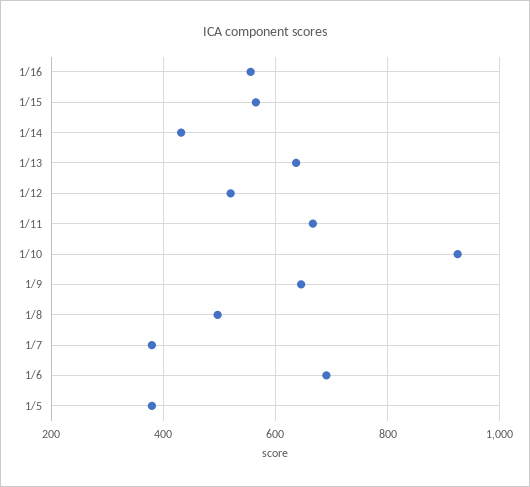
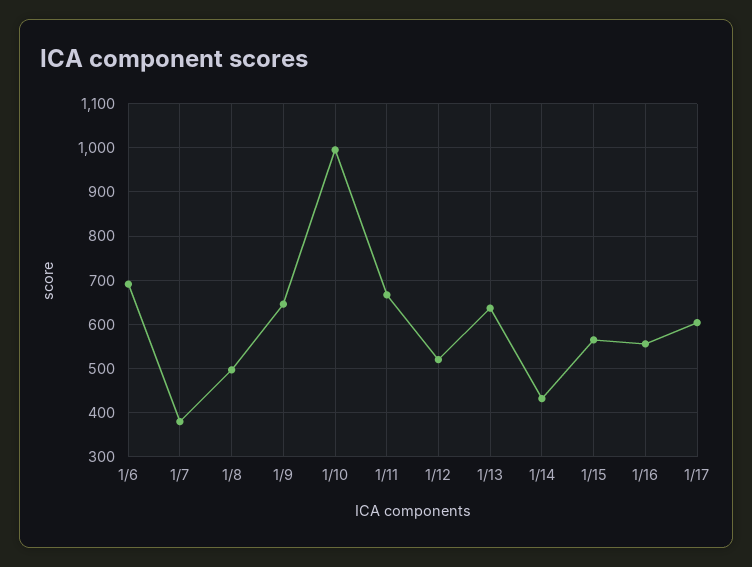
1/10: 920 -> 1000
1/5: 380 -> none
1/17: none -> 600

